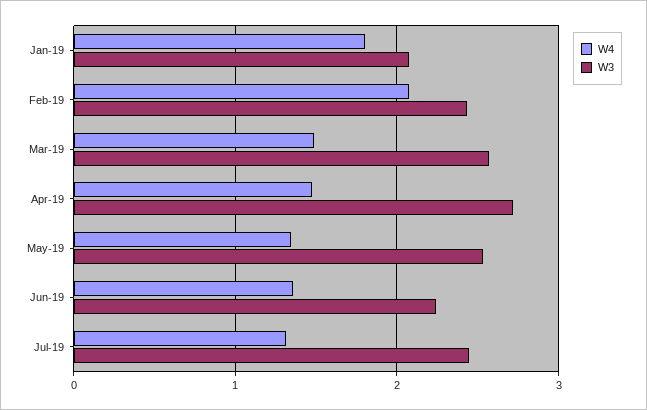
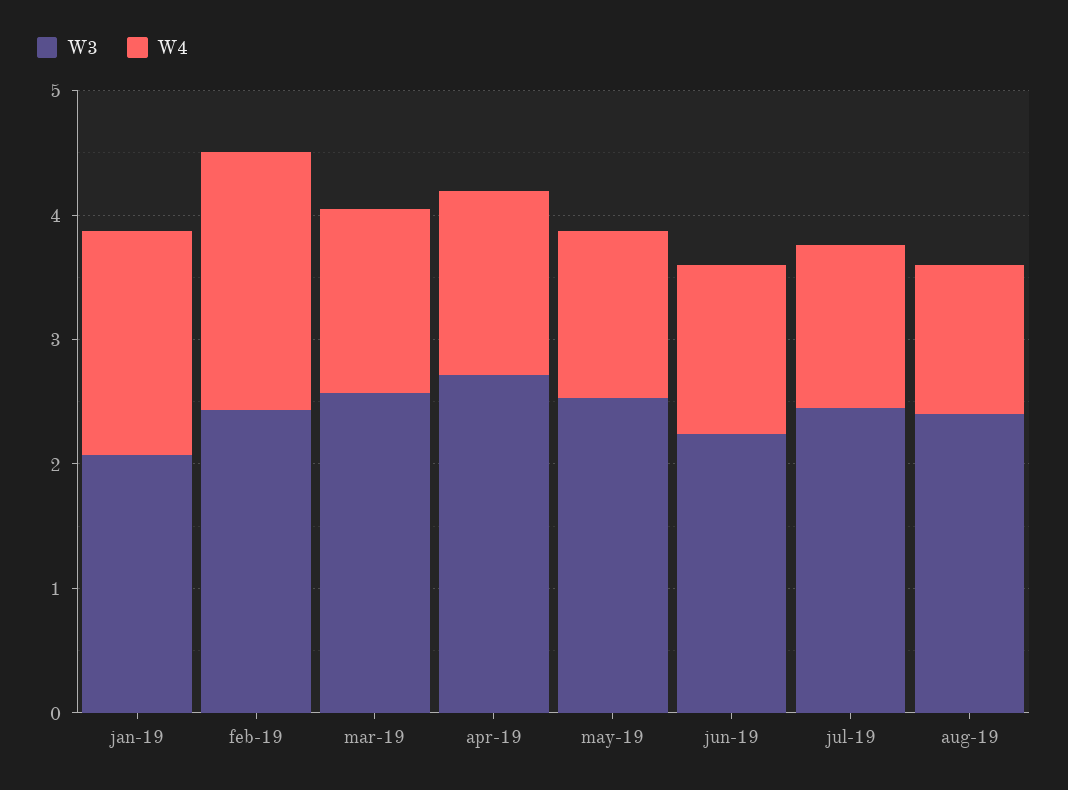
W3, aug-19: none -> 2.4
W4, aug-19: none -> 1.2

